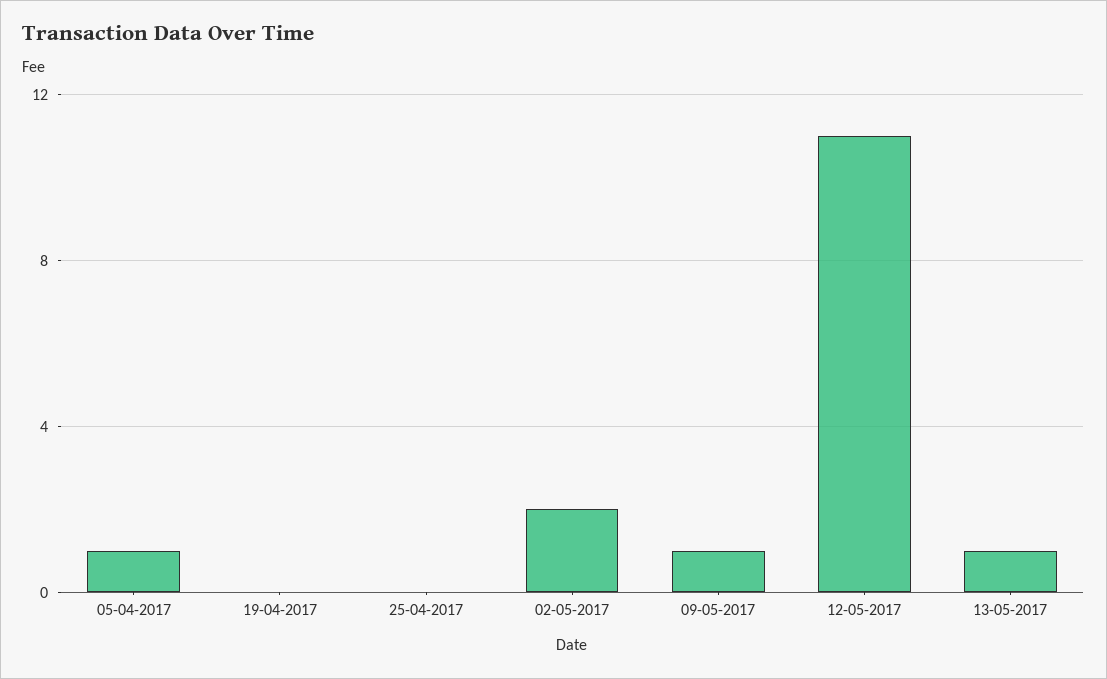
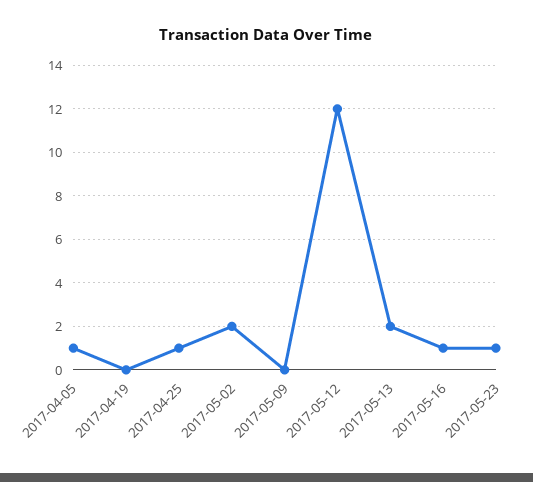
25-04-2017: 0 -> 1
09-05-2017: 1 -> 0
12-05-2017: 11 -> 12
13-05-2017: 1 -> 2
2017-05-16: none -> 1
2017-05-23: none -> 1

